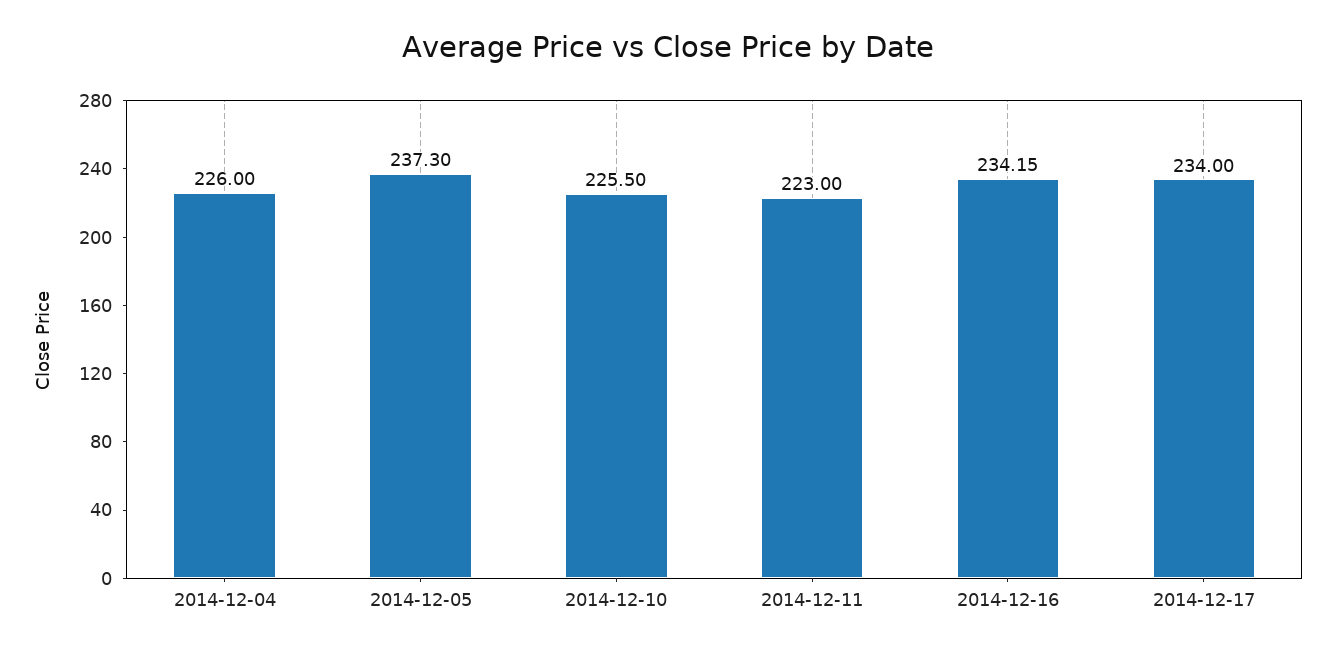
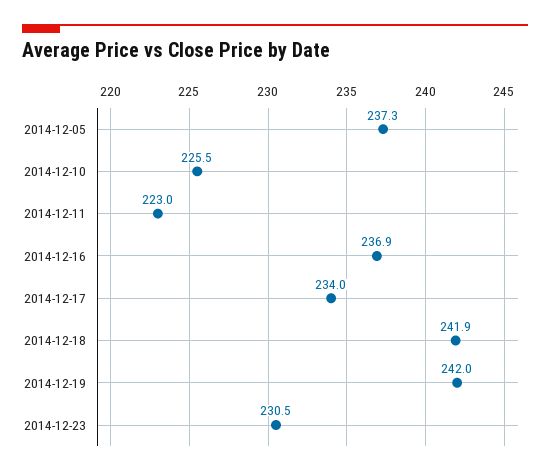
2014-12-04: 226 -> none
2014-12-16: 234.15 -> 236.9
2014-12-18: none -> 241.9
2014-12-19: none -> 242
2014-12-23: none -> 230.5

